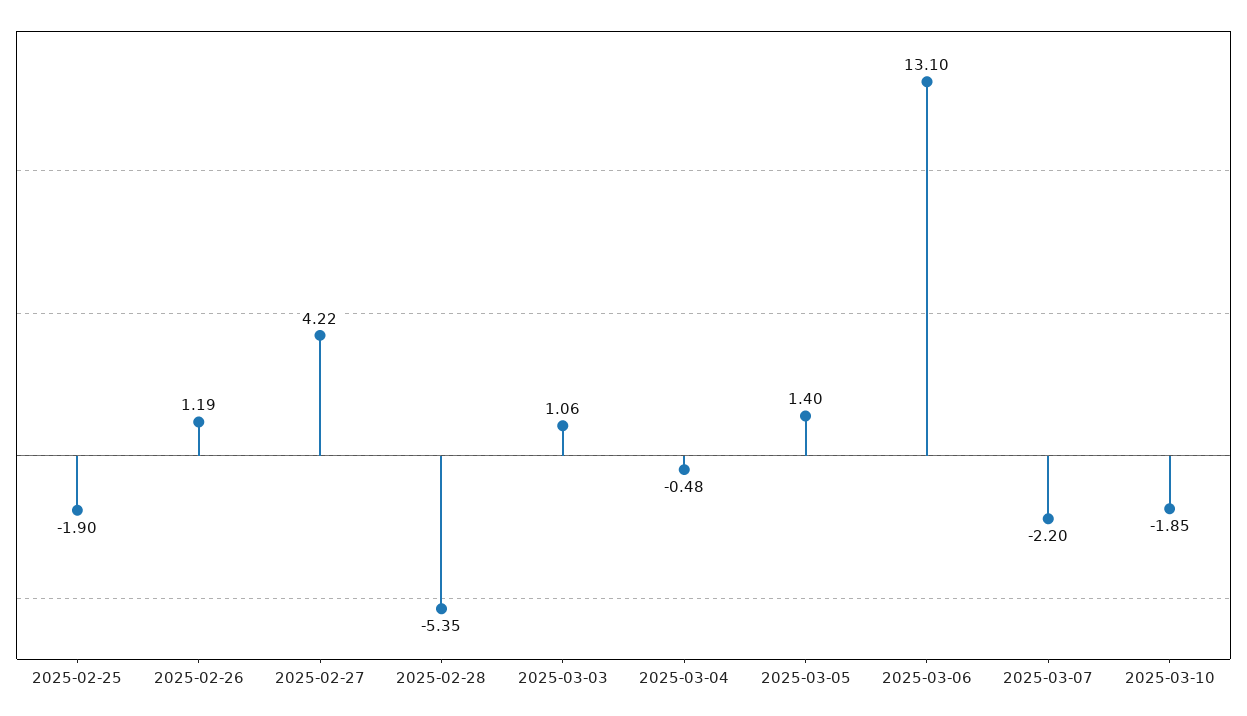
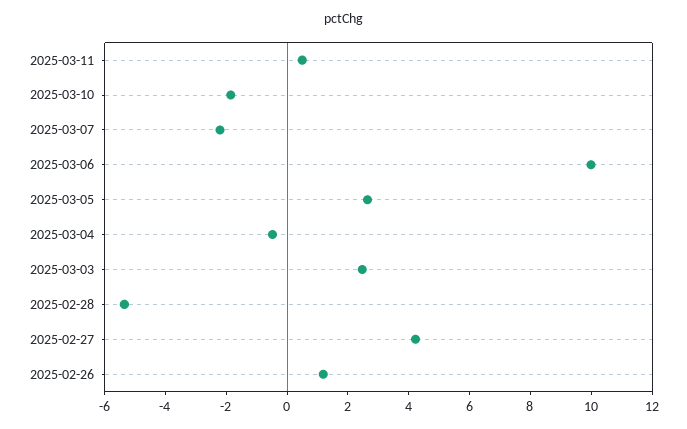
2025-02-25: -1.9 -> none
2025-03-03: 1.06 -> 2.5
2025-03-05: 1.4 -> 2.5
2025-03-06: 13.1 -> 10
2025-03-11: none -> 0.5

